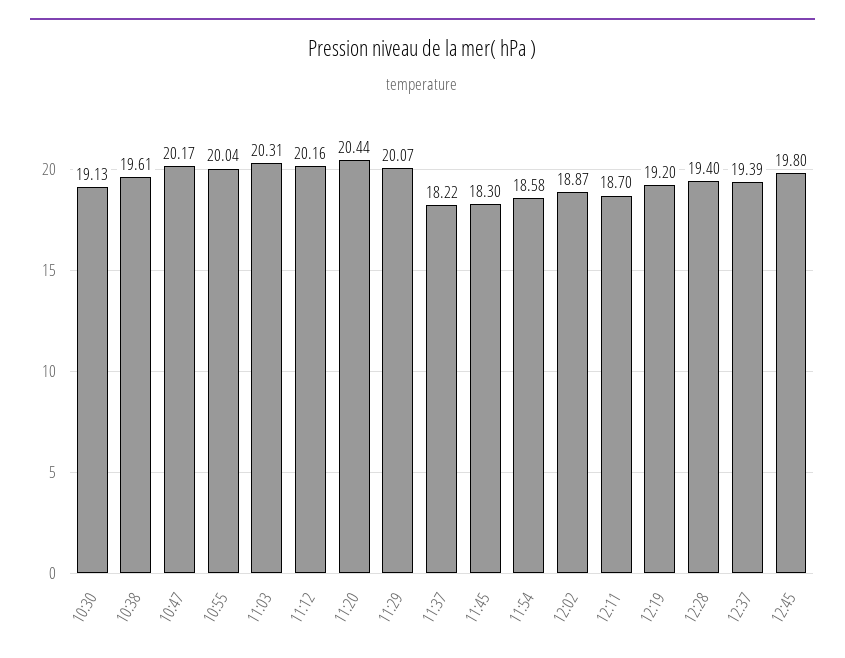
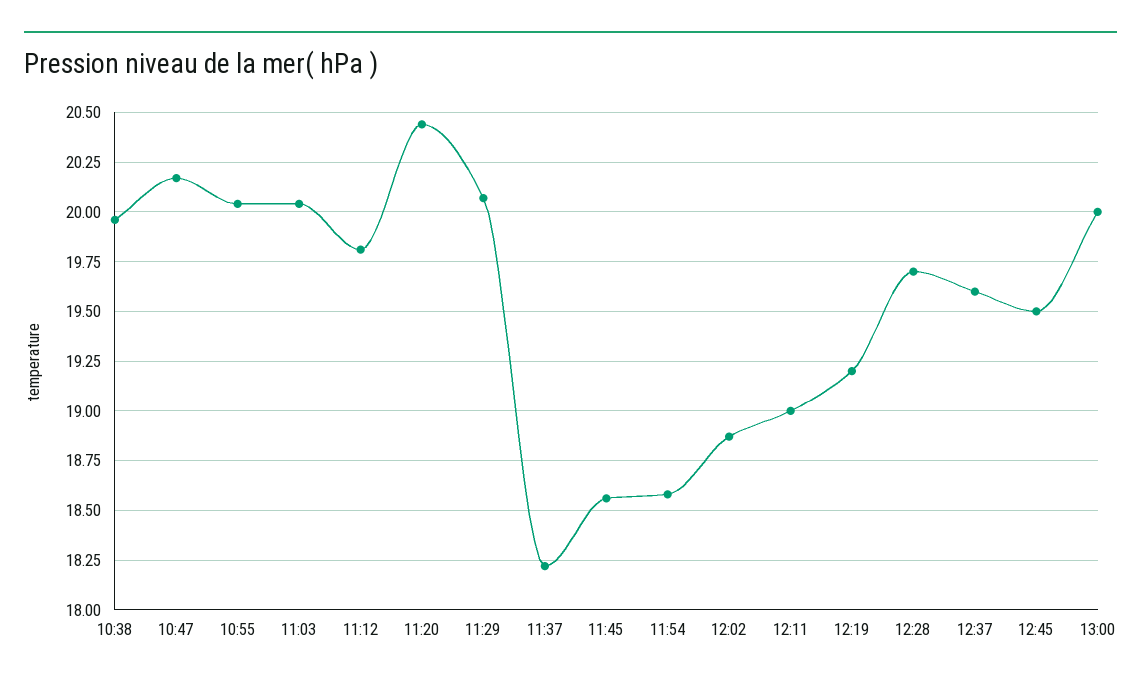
10:30: 19.13 -> none
10:38: 19.61 -> 19.95
11:03: 20.31 -> 20.05
11:12: 20.16 -> 19.8
11:45: 18.3 -> 18.55
12:11: 18.7 -> 19
12:28: 19.4 -> 19.7
12:37: 19.39 -> 19.6
12:45: 19.8 -> 19.5
13:00: none -> 20

